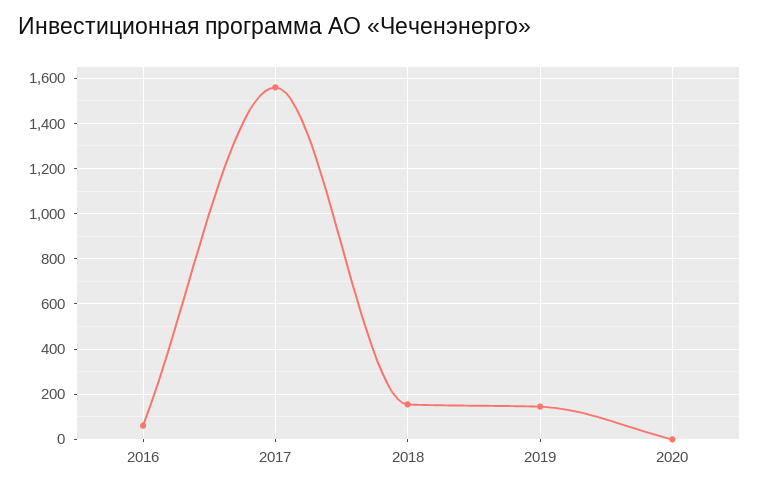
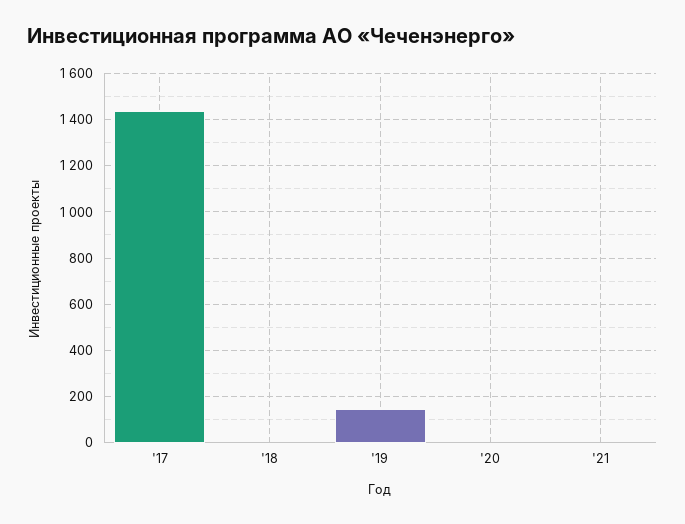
2016: 50 -> none
2017: 1550 -> 1450
2018: 150 -> 0
'21: none -> 0

